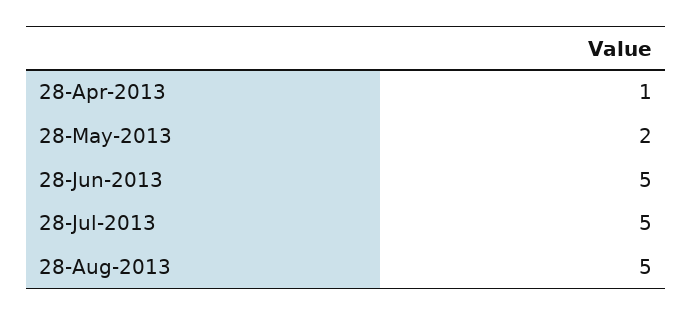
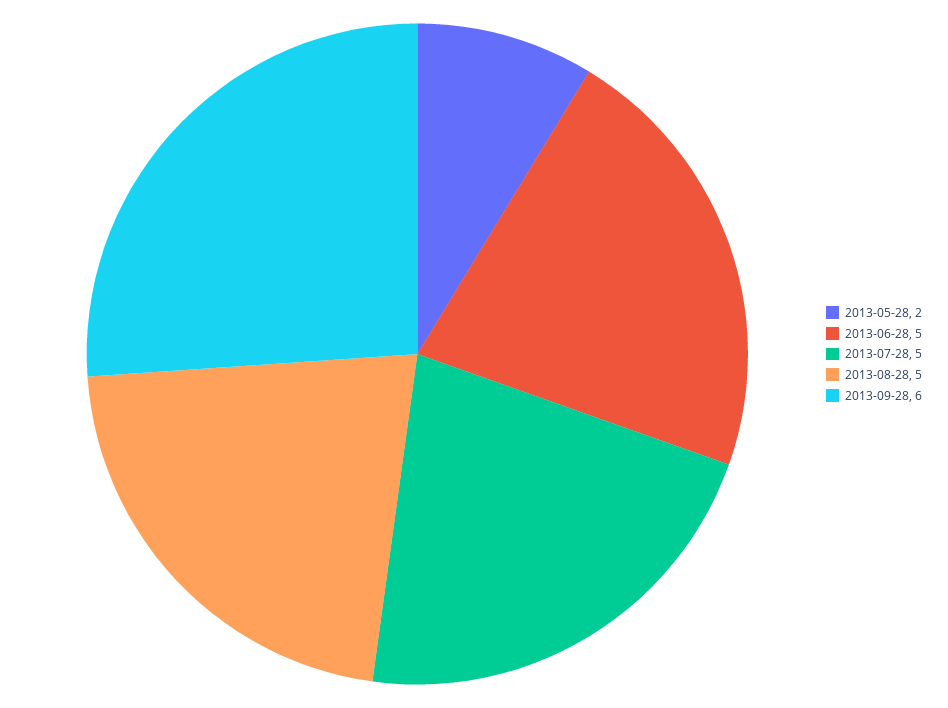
28-Apr-2013: 1 -> none
2013-09-28: none -> 6

